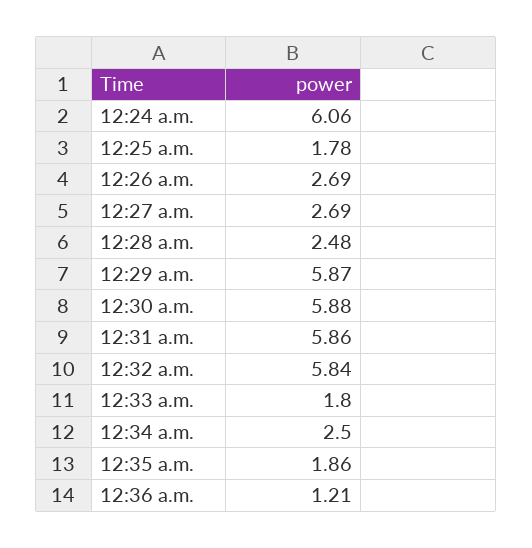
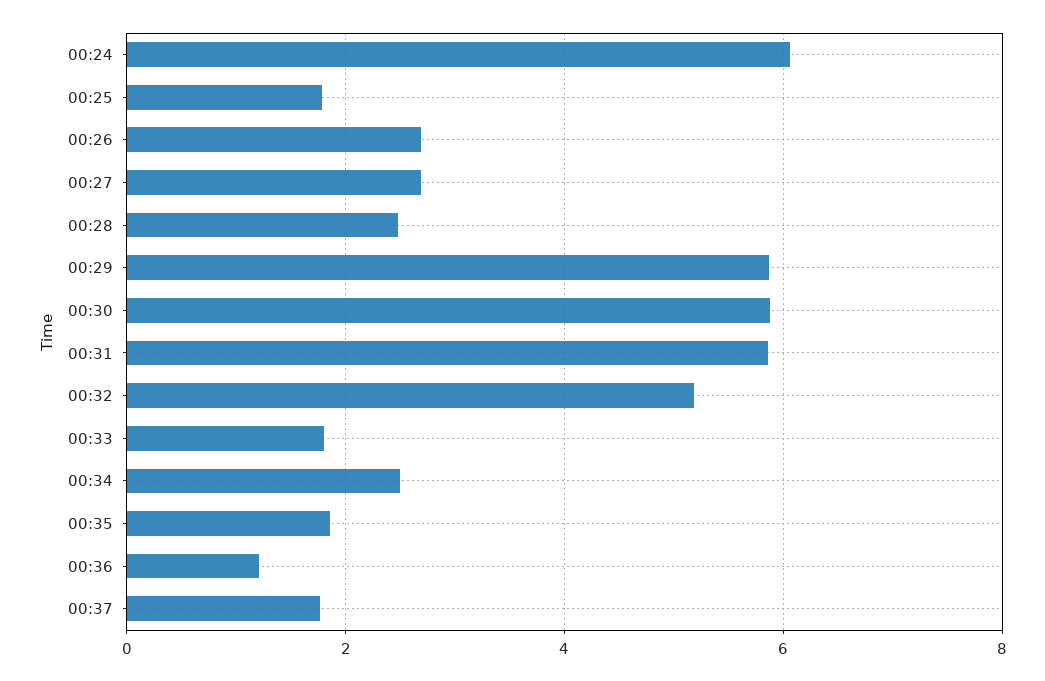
12:32 a.m.: 5.84 -> 5.2
00:37: none -> 1.8

